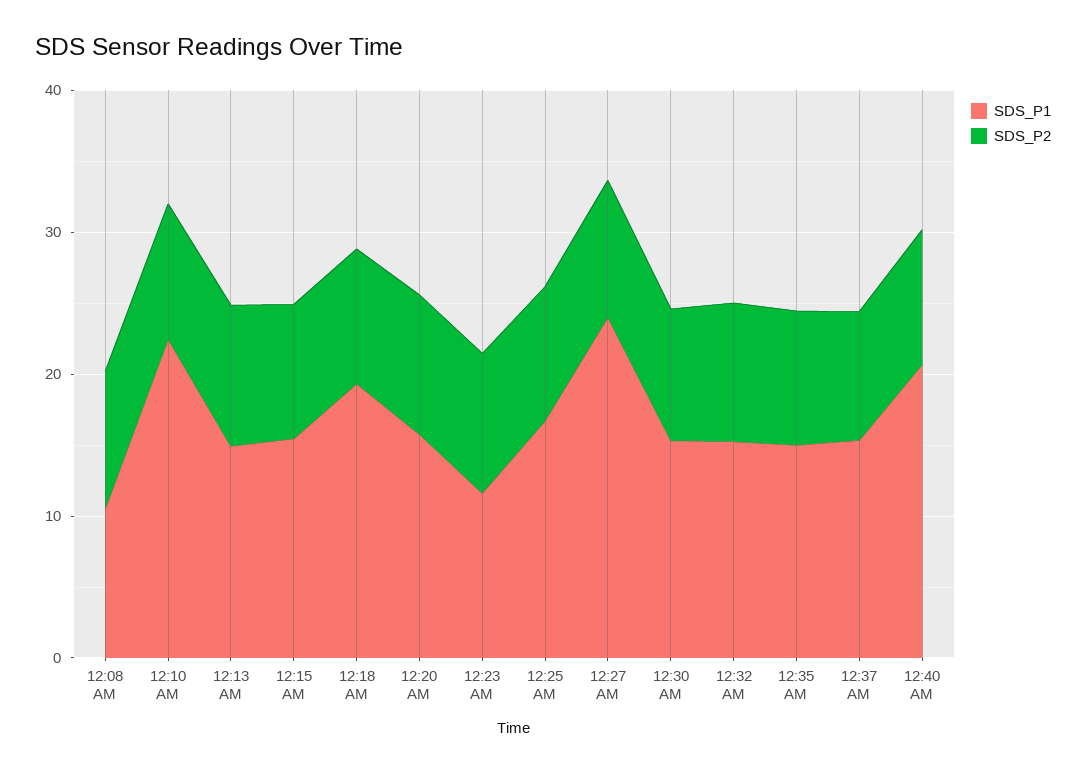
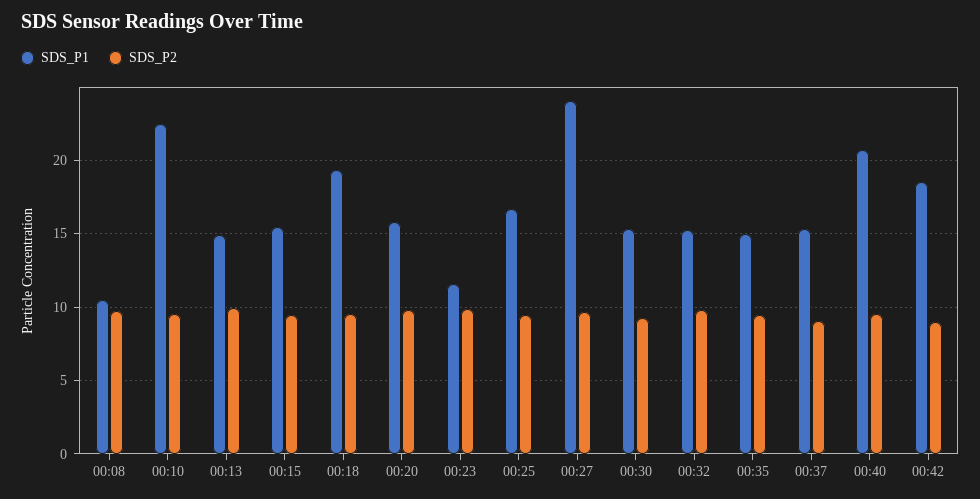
SDS_P1, 00:42: none -> 18.5
SDS_P2, 00:42: none -> 9

